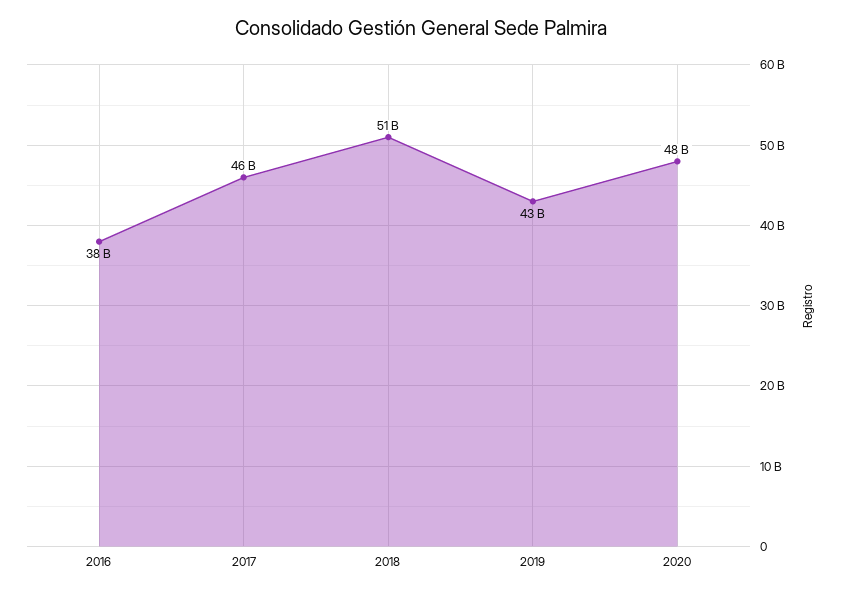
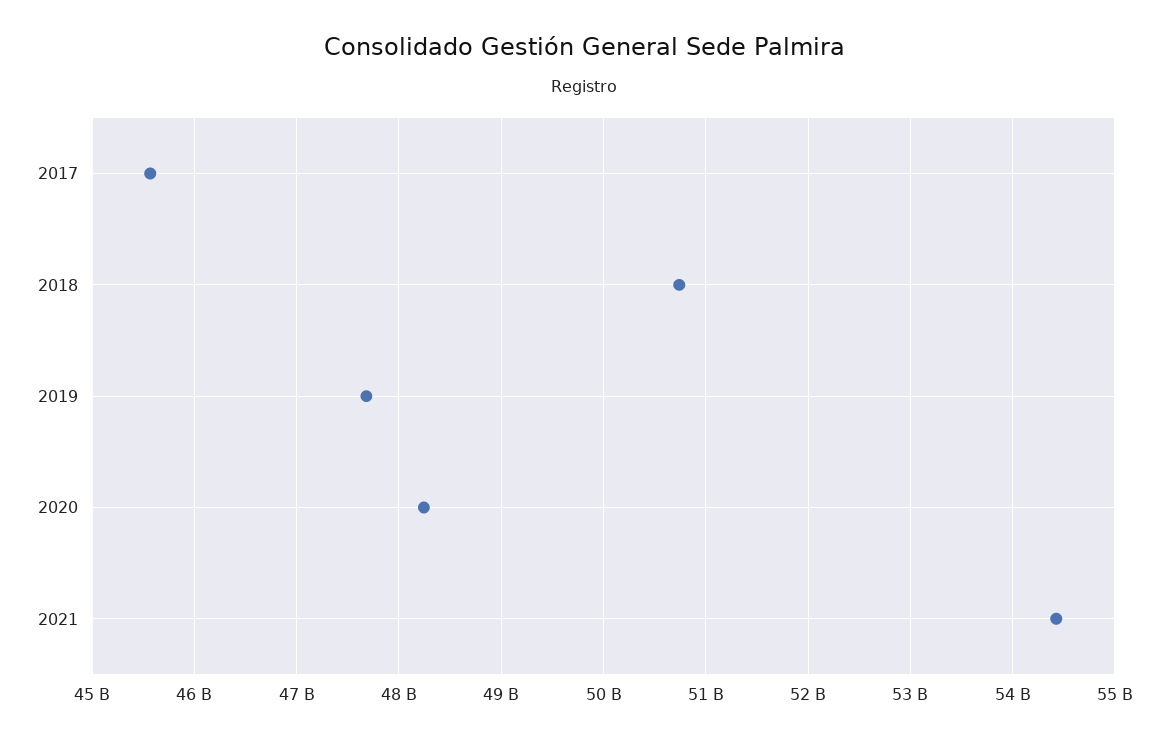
2016: 38000000000 -> none
2019: 43000000000 -> 47700000000
2021: none -> 54400000000

